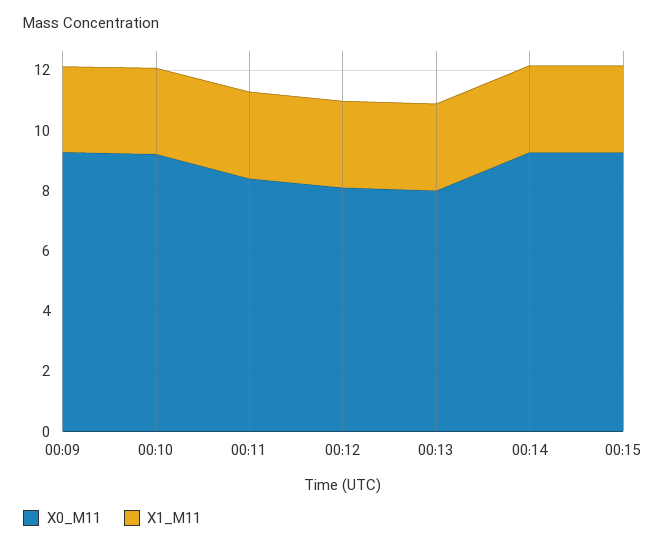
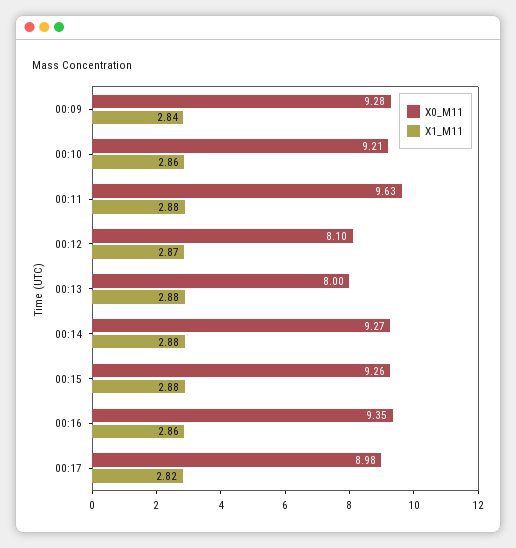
X0_M11, 00:11: 8.5 -> 9.63
X0_M11, 00:16: none -> 9.35
X1_M11, 00:16: none -> 2.86
X0_M11, 00:17: none -> 8.98
X1_M11, 00:17: none -> 2.82

